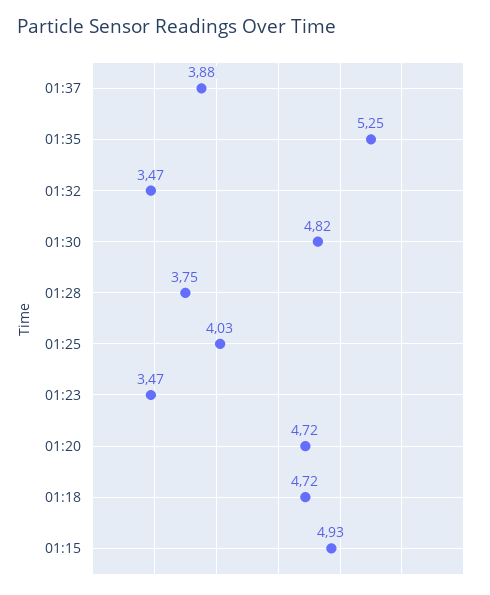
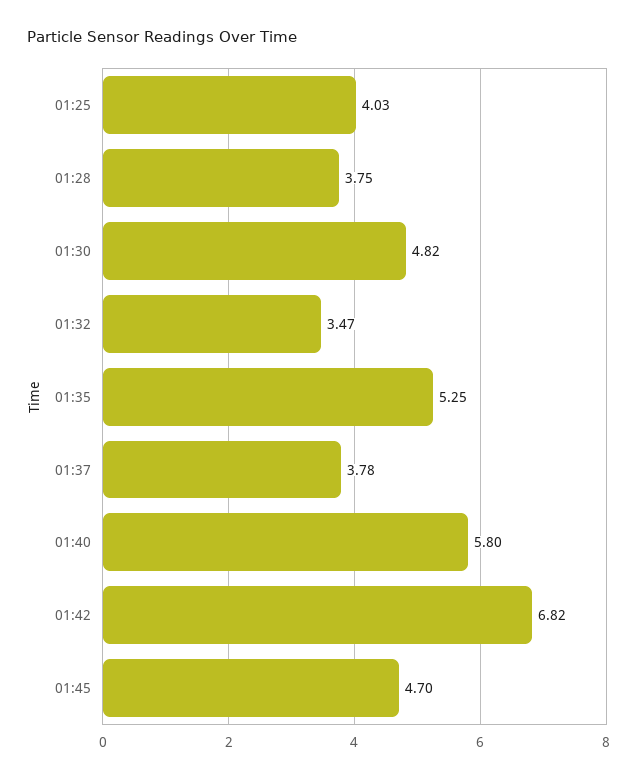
01:37: 3.88 -> 3.78
01:23: 3.47 -> none
01:20: 4.72 -> none
01:18: 4.72 -> none
01:15: 4.93 -> none
01:40: none -> 5.8
01:42: none -> 6.82
01:45: none -> 4.7

